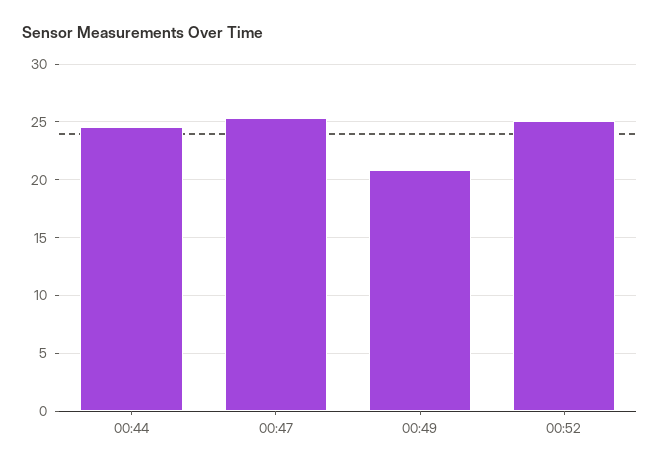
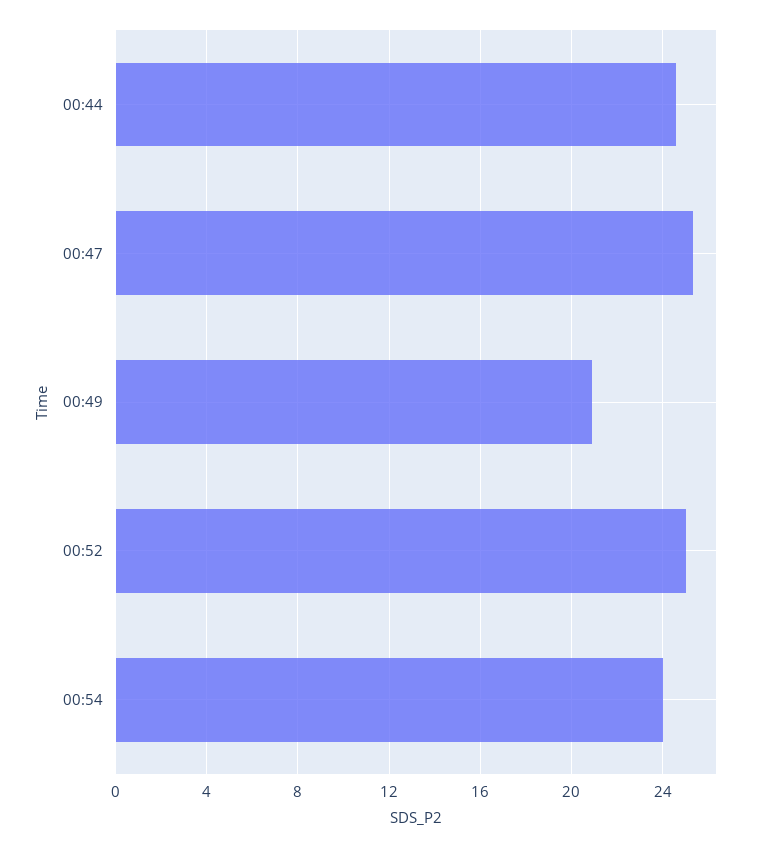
00:54: none -> 24

